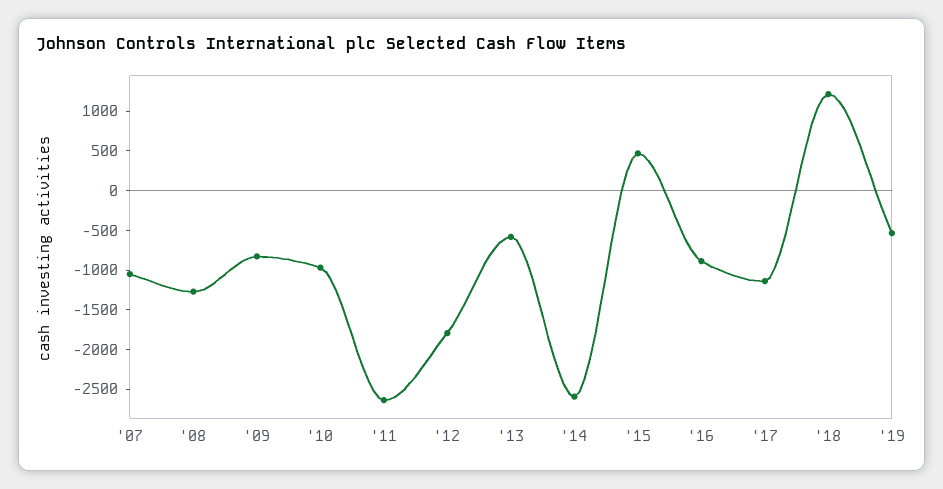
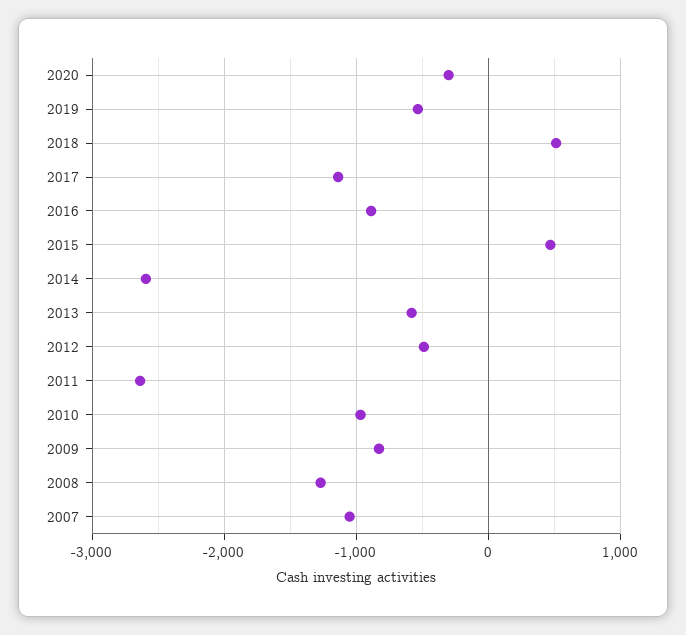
'12: -1750 -> -500
'18: 1250 -> 500
2020: none -> -300

